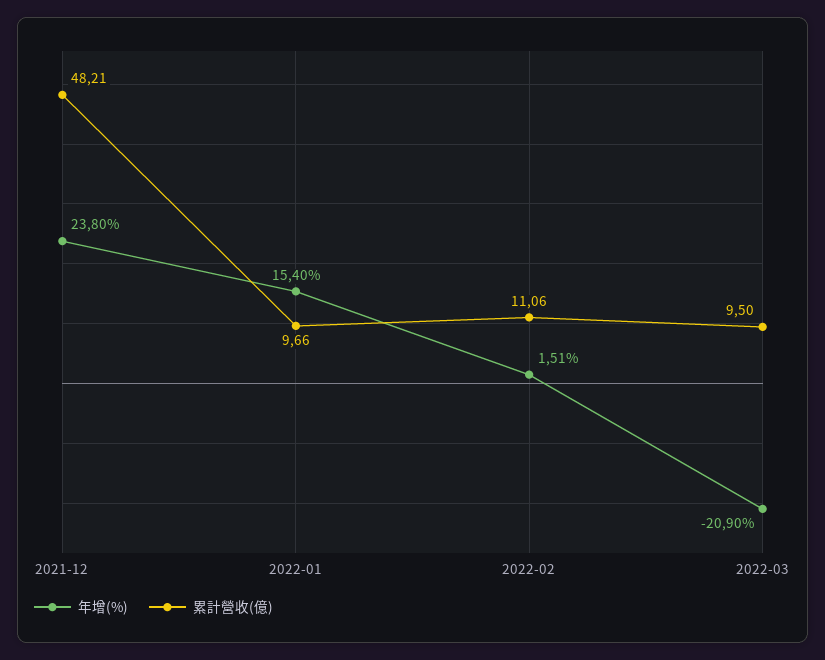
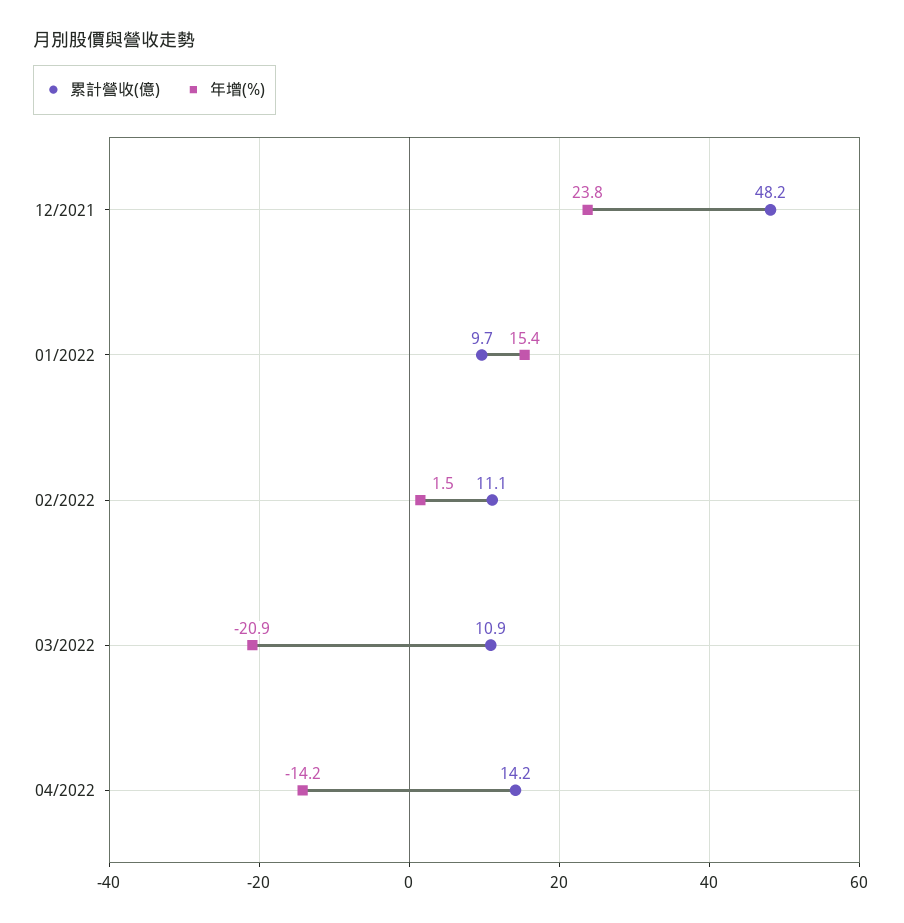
累計營收(億), 2022-03: 9.5 -> 10.9
累計營收(億), 04/2022: none -> 14.2
年增(%), 04/2022: none -> -14.2

